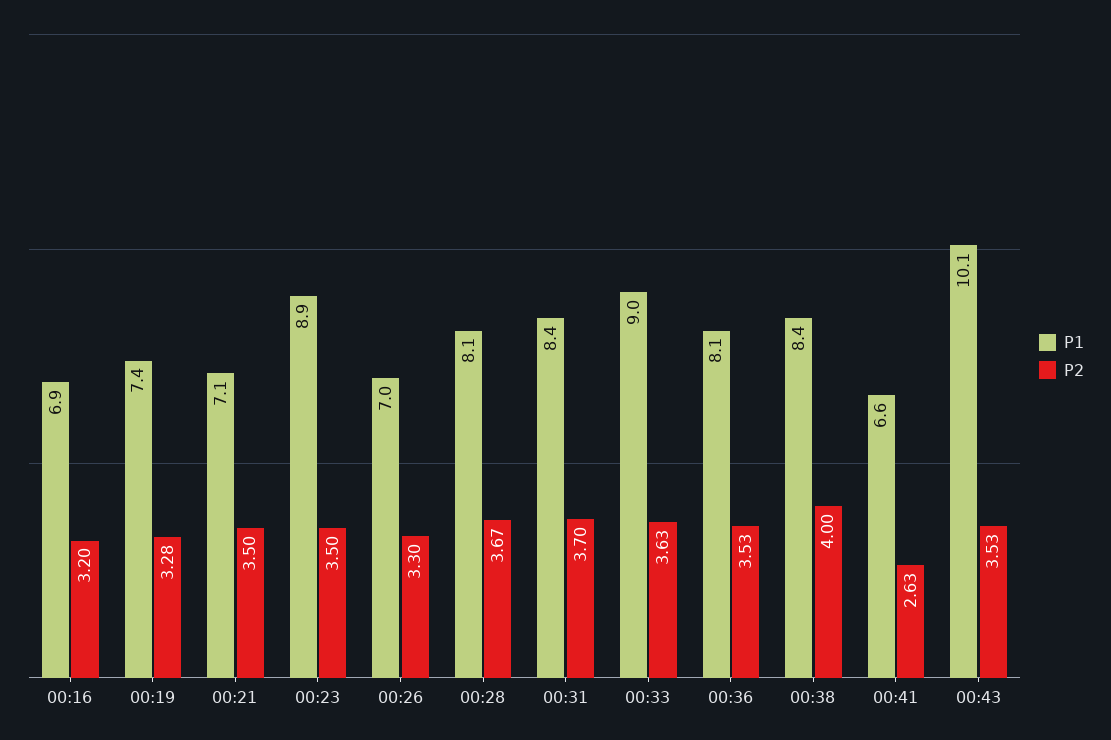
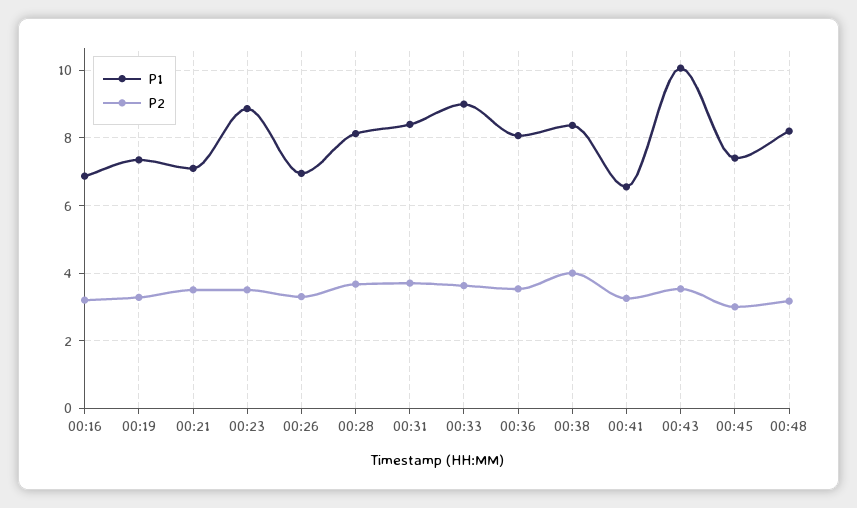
P2, 00:41: 2.63 -> 3.2
P1, 00:45: none -> 7.4
P2, 00:45: none -> 3
P1, 00:48: none -> 8.2
P2, 00:48: none -> 3.2

